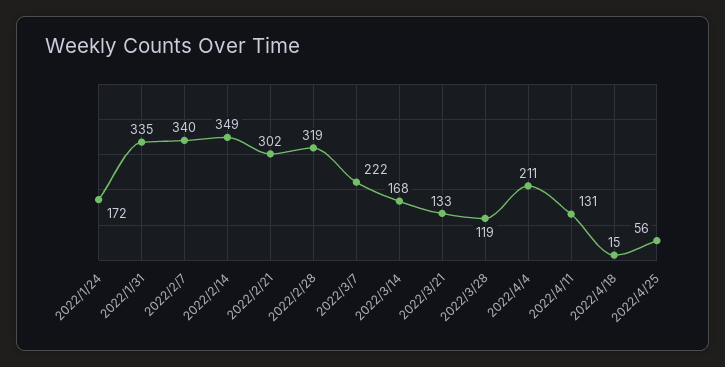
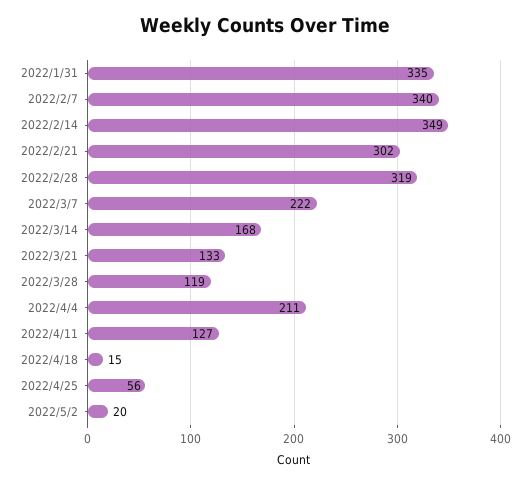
2022/1/24: 172 -> none
2022/4/11: 131 -> 127
2022/5/2: none -> 20

